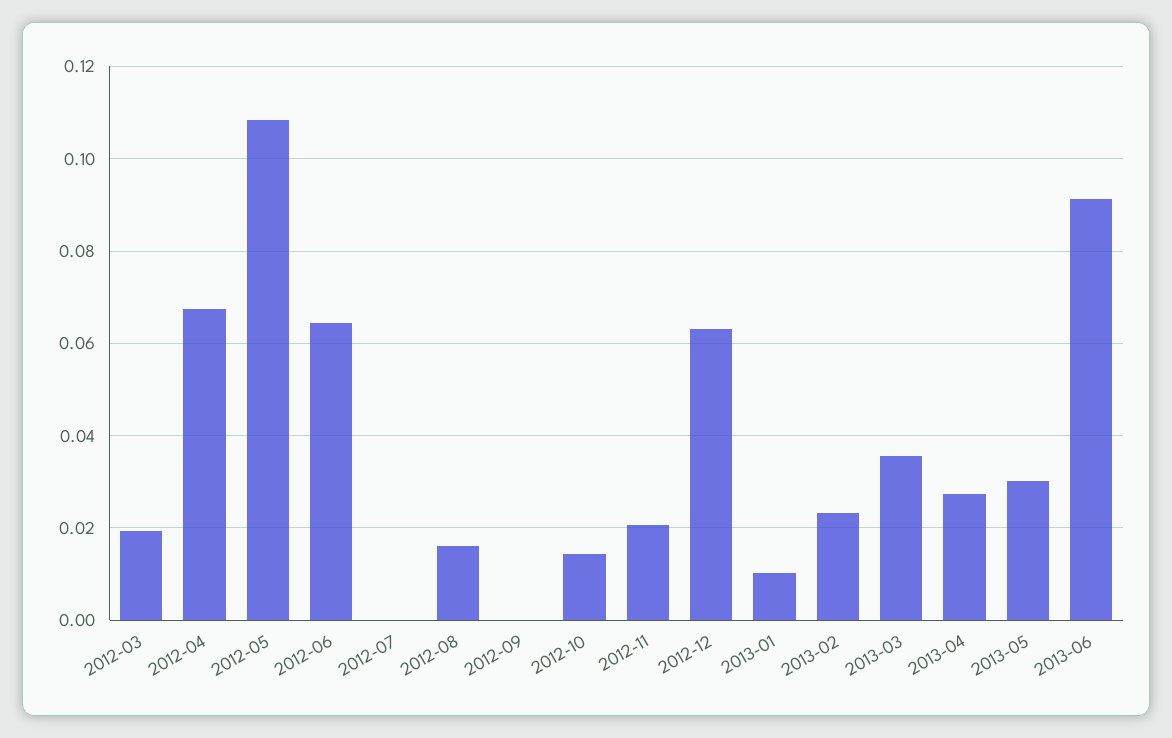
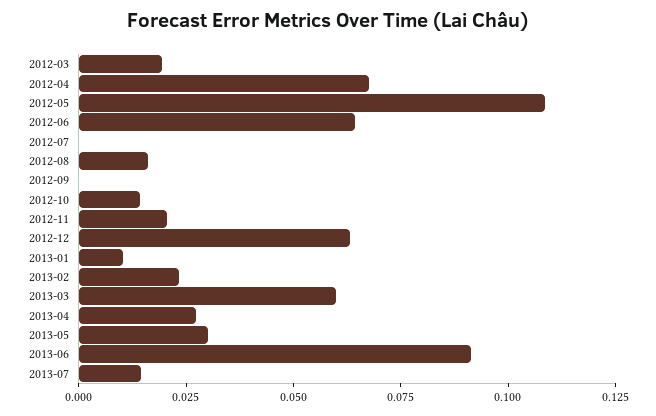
2013-03: 0.036 -> 0.06
2013-07: none -> 0.015

